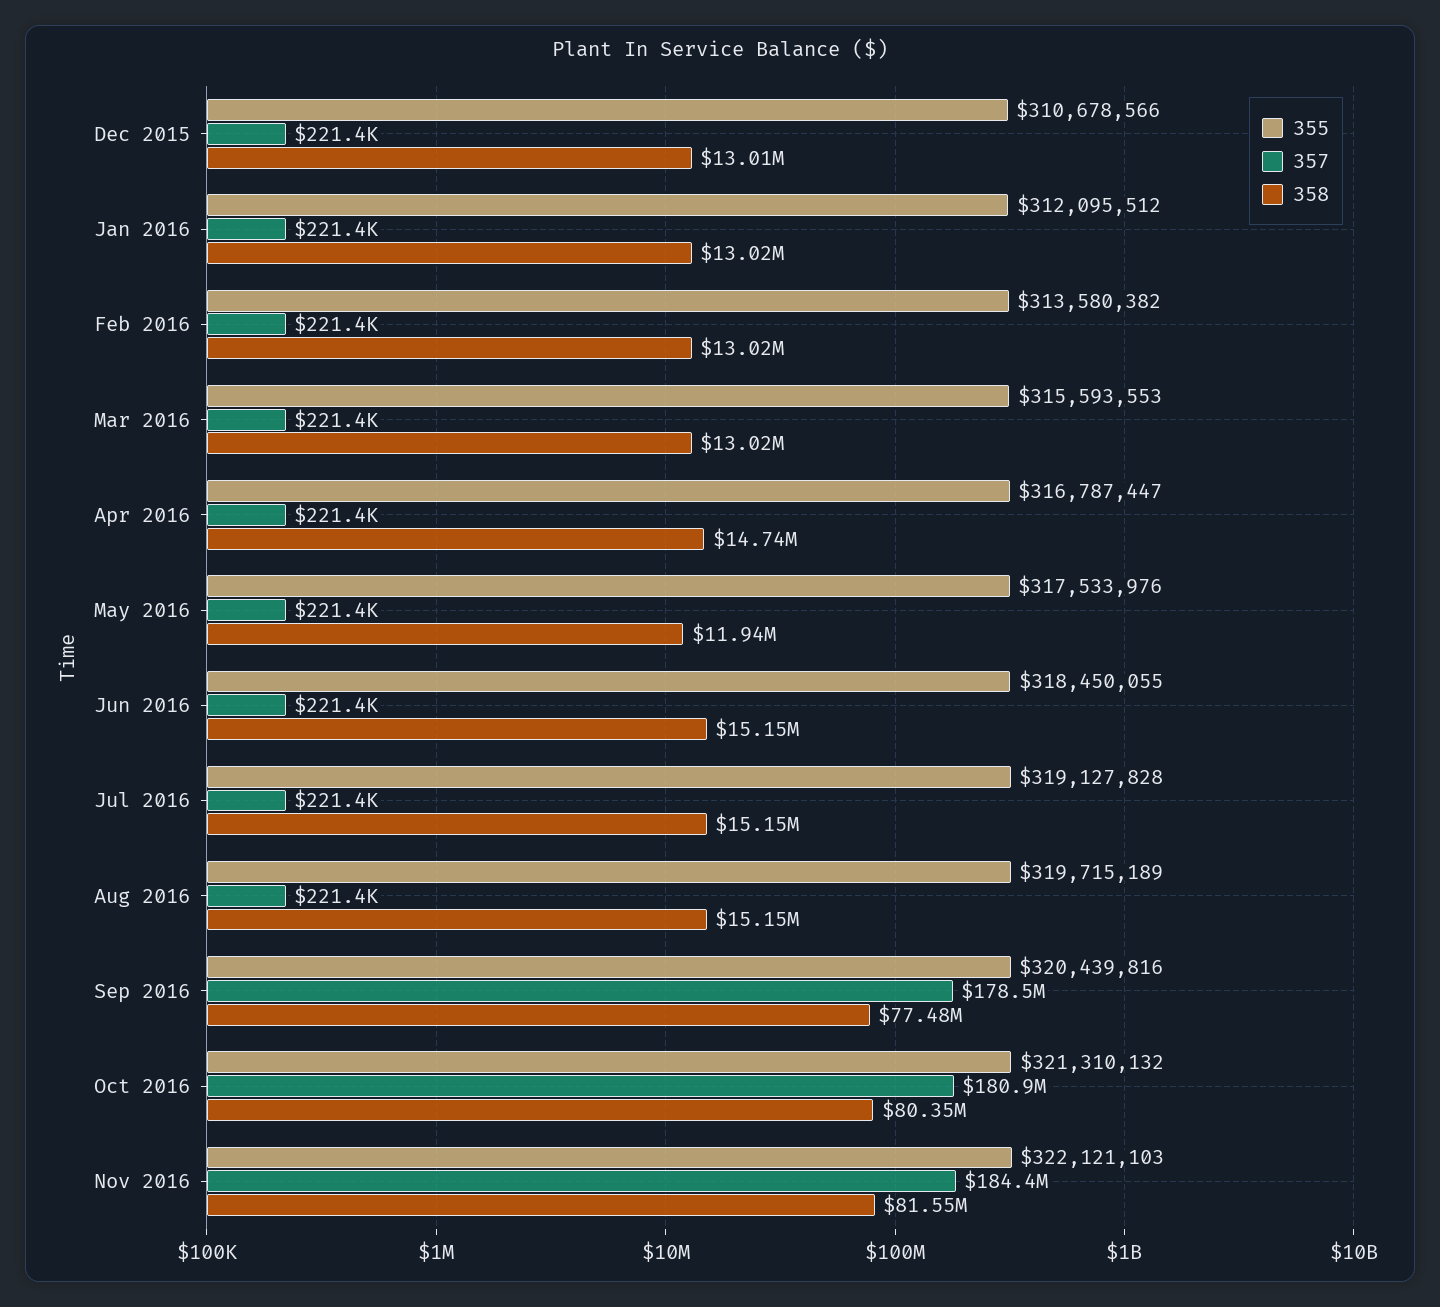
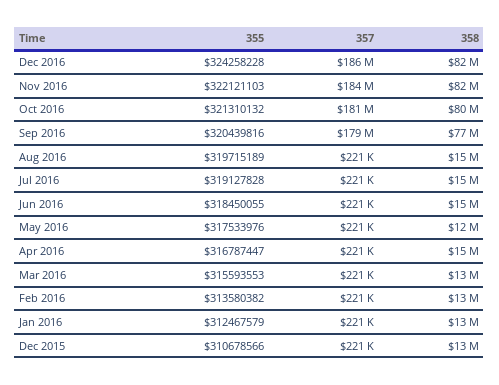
355, Jan 2016: 312095512 -> 312467579
355, Dec 2016: none -> 324258228
357, Dec 2016: none -> 186000000
358, Dec 2016: none -> 82000000

